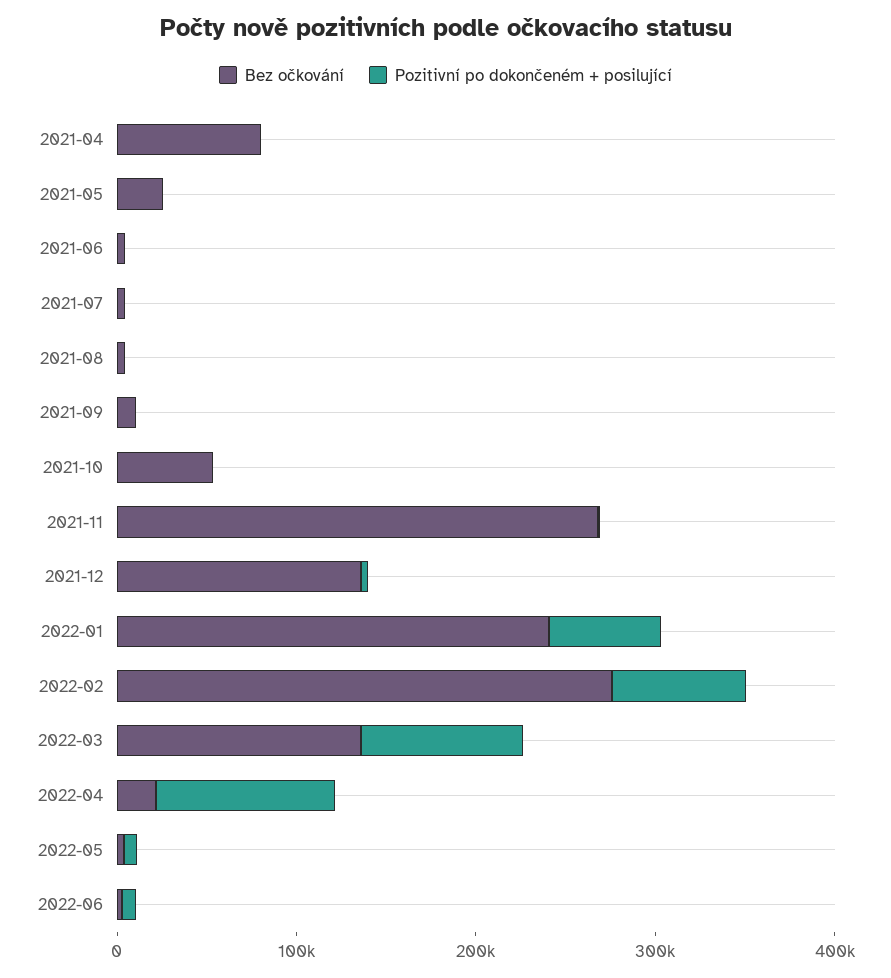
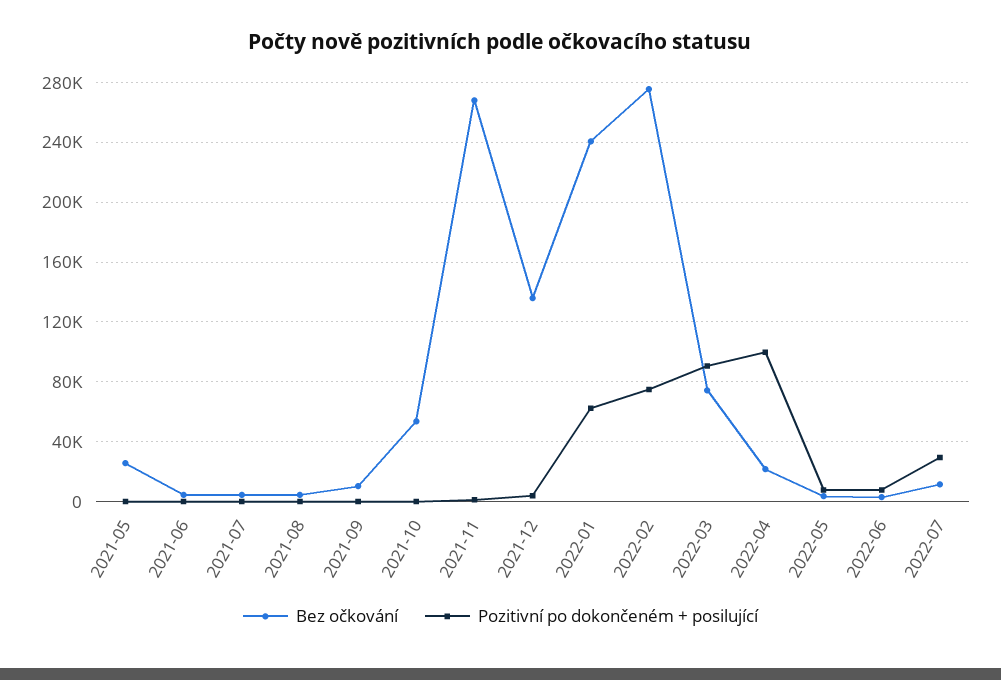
Bez očkování, 2021-04: 80000 -> none
Pozitivní po dokončeném + posilující, 2021-04: 0 -> none
Bez očkování, 2022-03: 140000 -> 75000
Bez očkování, 2022-07: none -> 10000
Pozitivní po dokončeném + posilující, 2022-07: none -> 30000

